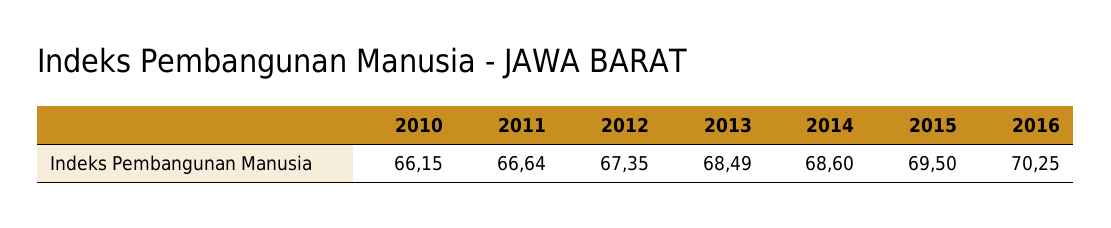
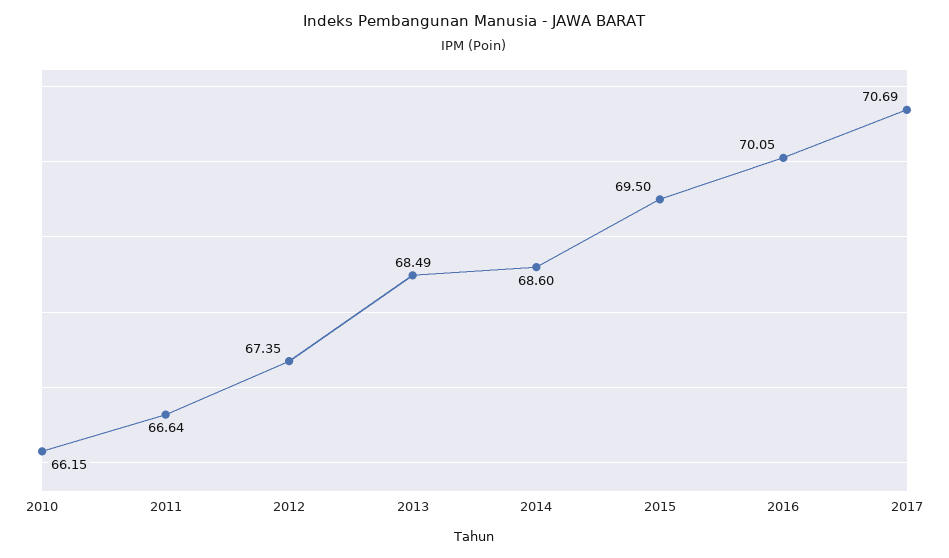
2016: 70.25 -> 70.05
2017: none -> 70.69

